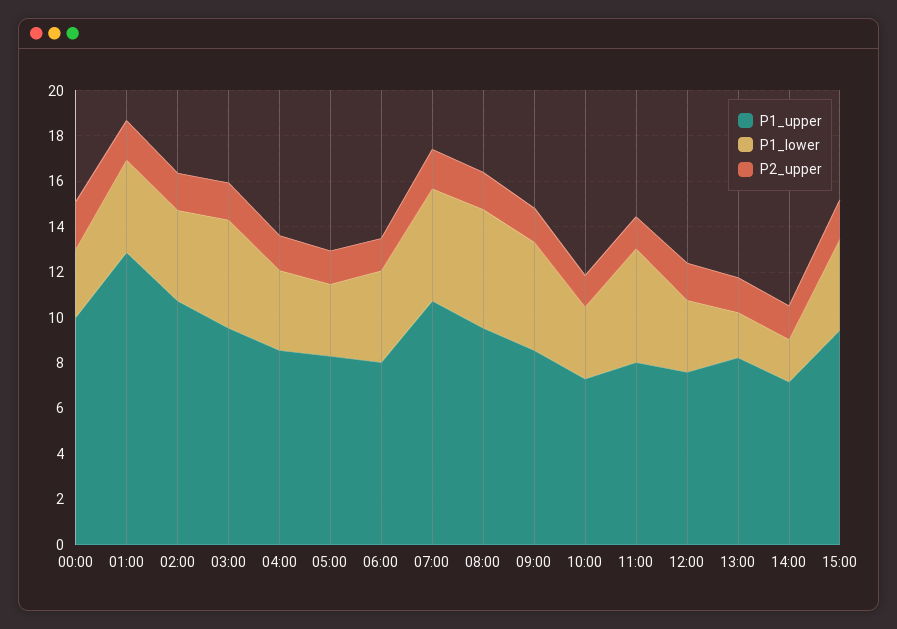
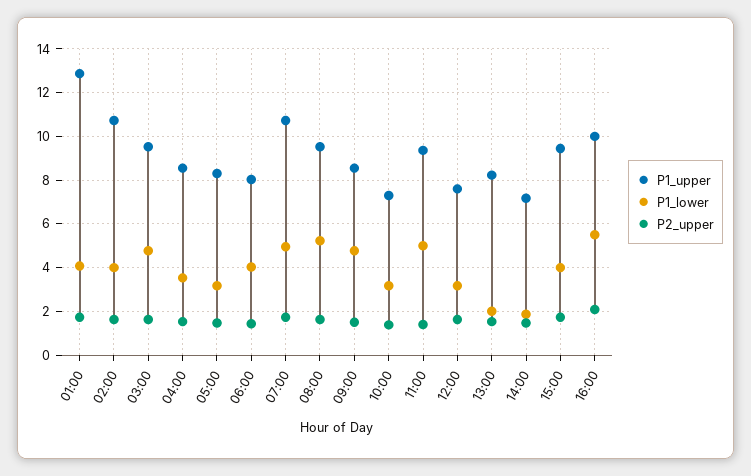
P1_upper, 00:00: 10 -> none
P1_lower, 00:00: 3 -> none
P2_upper, 00:00: 2 -> none
P1_upper, 11:00: 8 -> 9.5
P1_upper, 16:00: none -> 10
P1_lower, 16:00: none -> 5.5
P2_upper, 16:00: none -> 2

